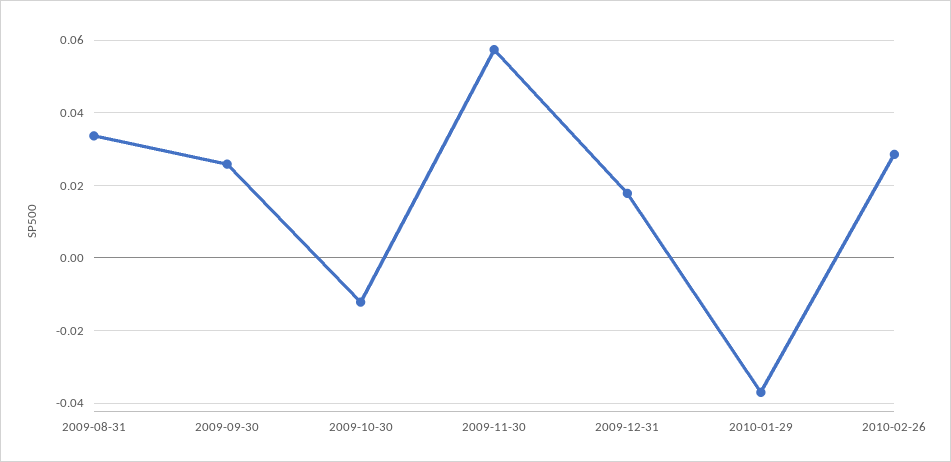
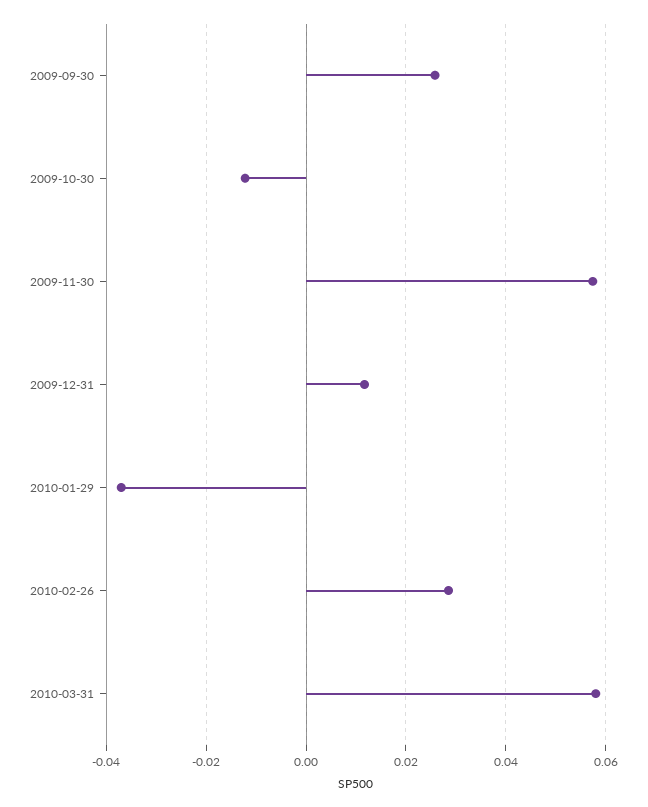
2009-08-31: 0.034 -> none
2009-12-31: 0.018 -> 0.012
2010-03-31: none -> 0.058

